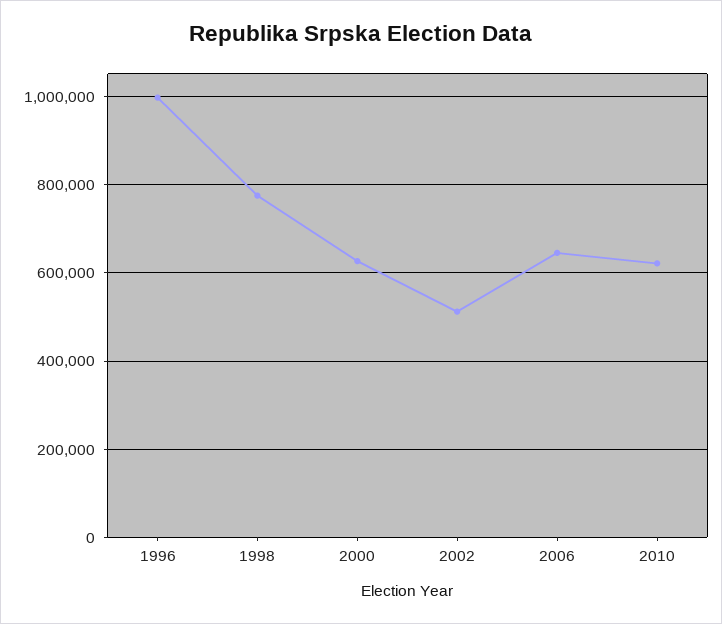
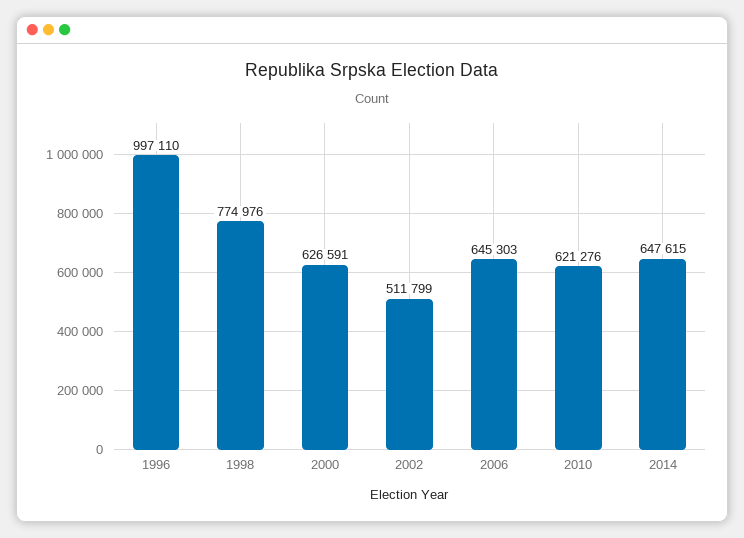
2014: none -> 647615

